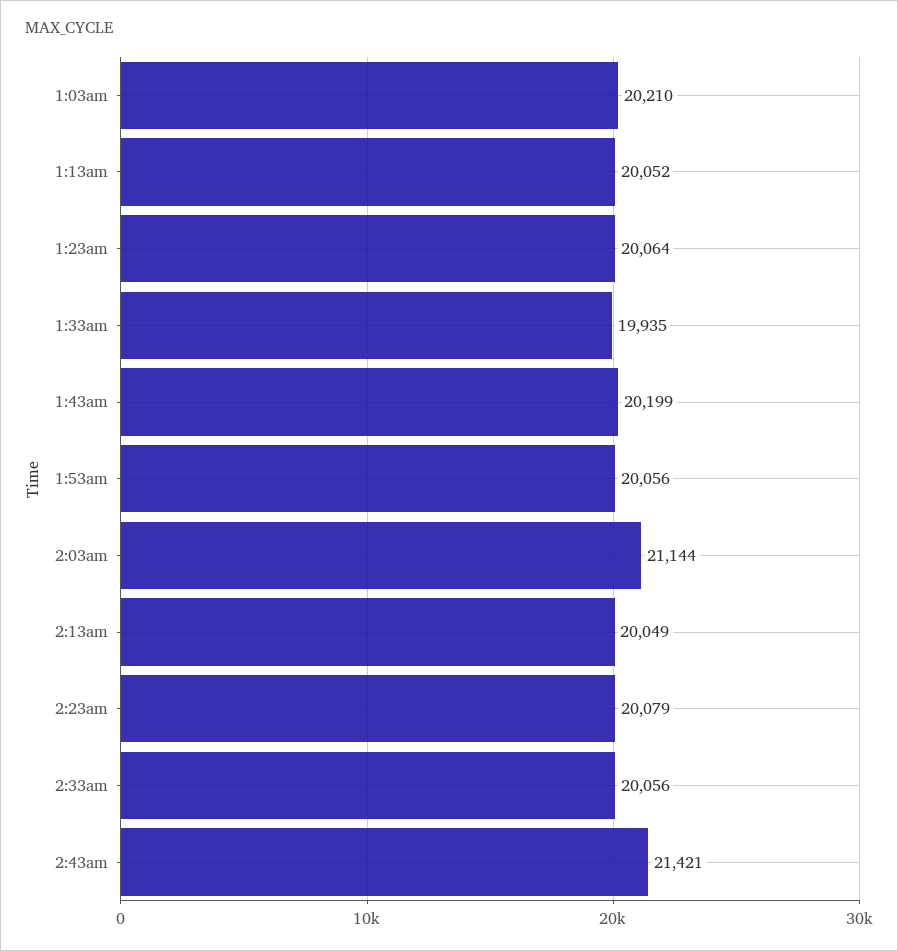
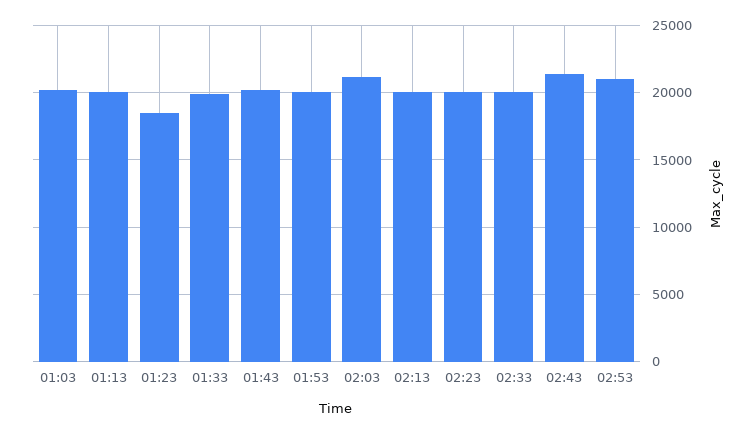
1:23am: 20064 -> 18500
02:53: none -> 21000

